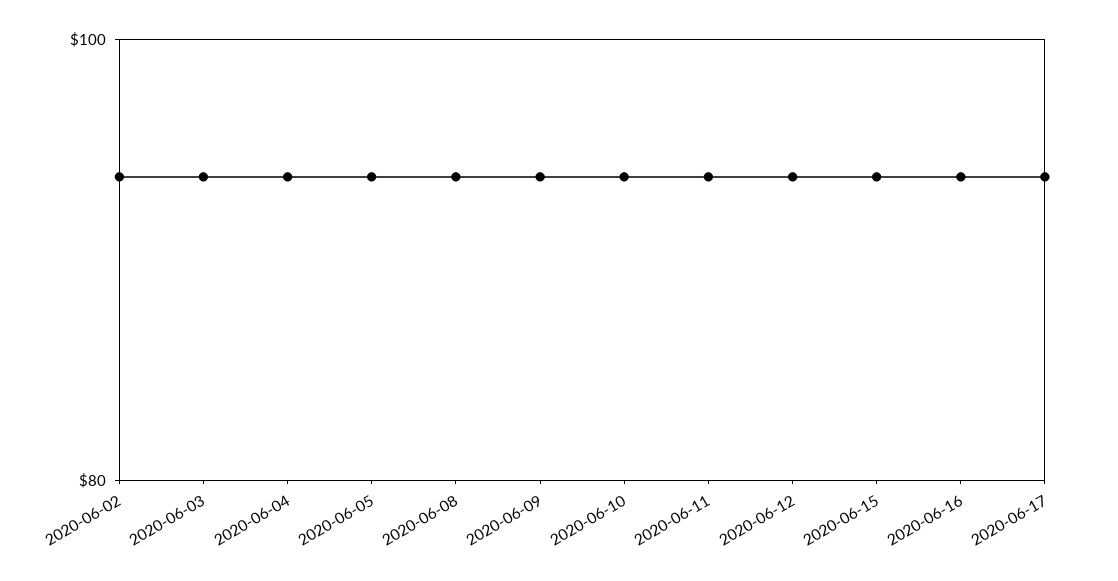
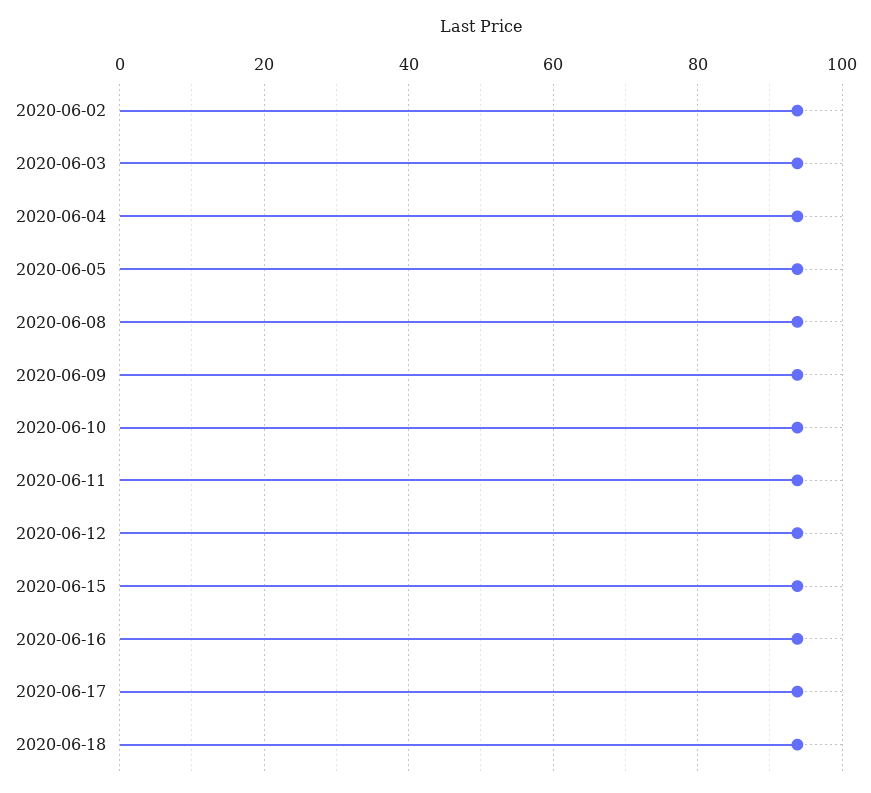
2020-06-18: none -> 94

